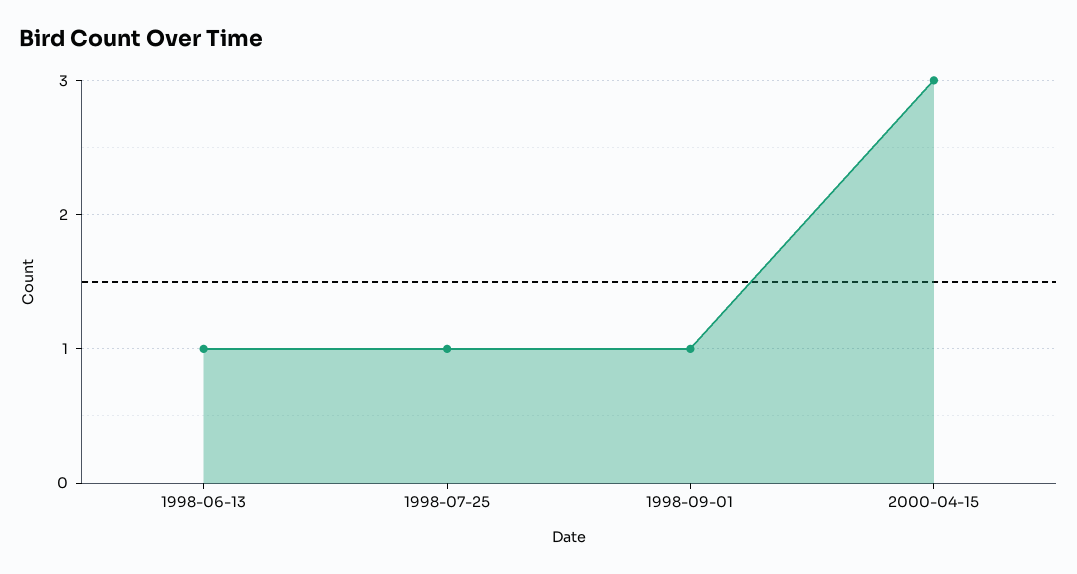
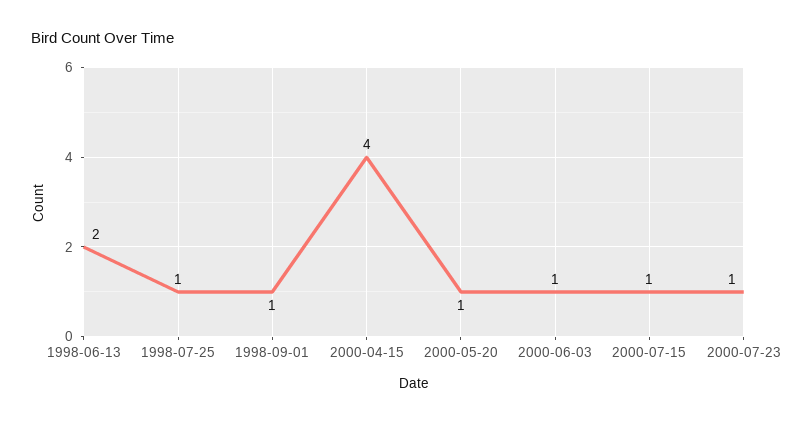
1998-06-13: 1 -> 2
2000-04-15: 3 -> 4
2000-05-20: none -> 1
2000-06-03: none -> 1
2000-07-15: none -> 1
2000-07-23: none -> 1

